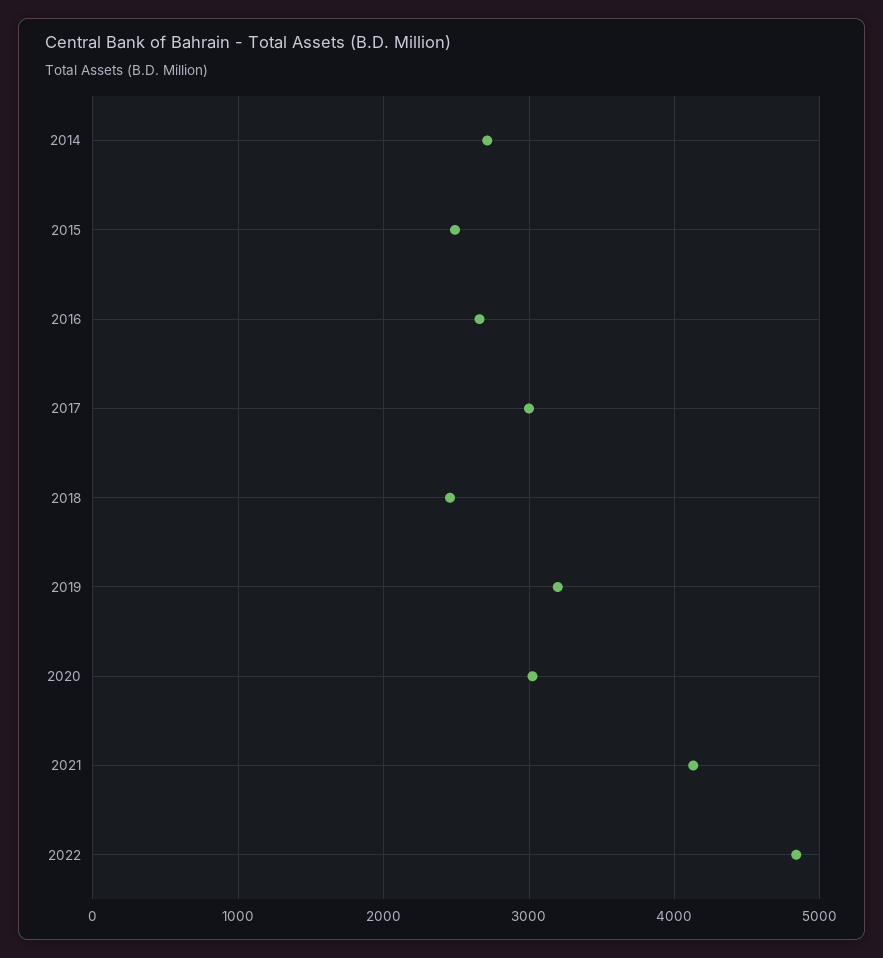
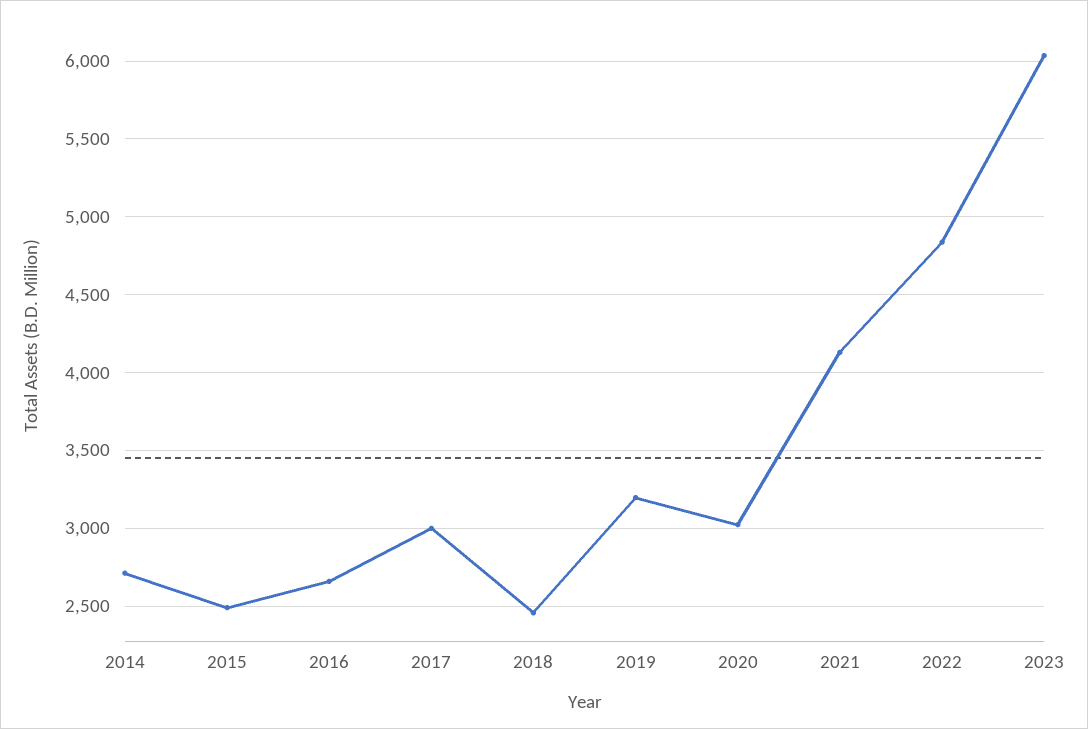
2023: none -> 6050

